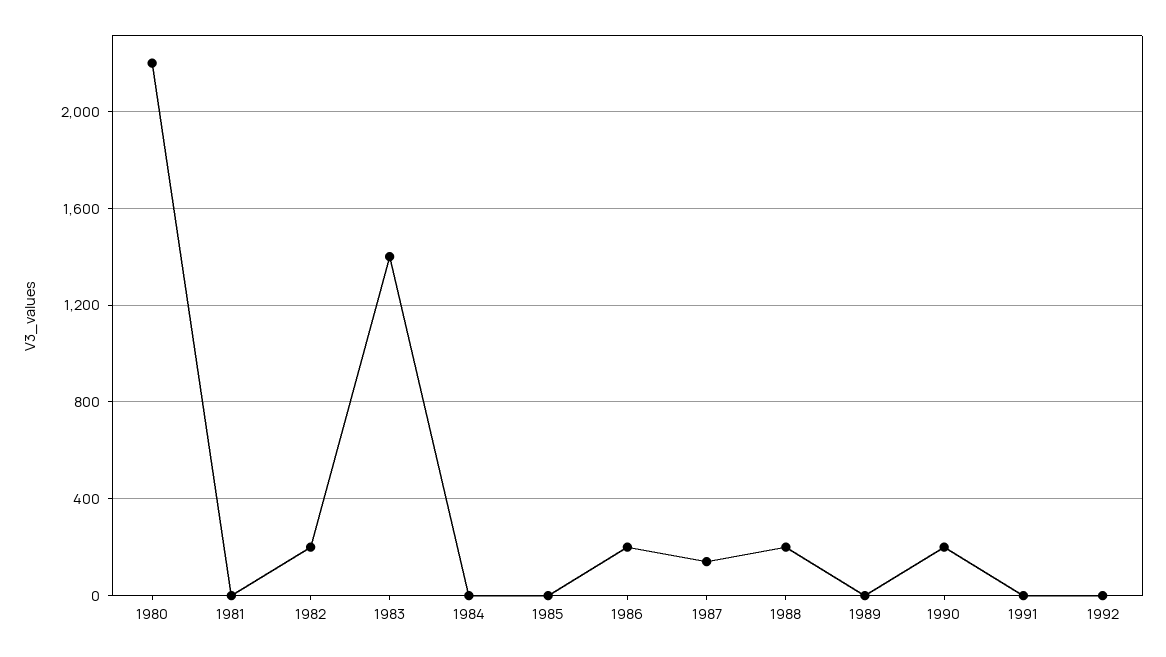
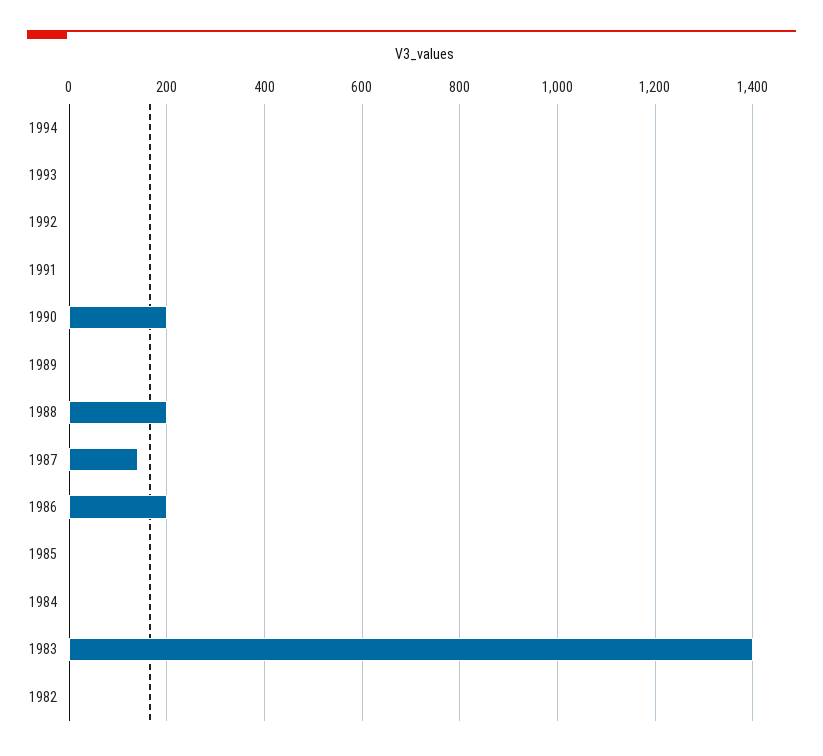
1980: 2200 -> none
1981: 0 -> none
1982: 200 -> 0
1994: none -> 0
1993: none -> 0

